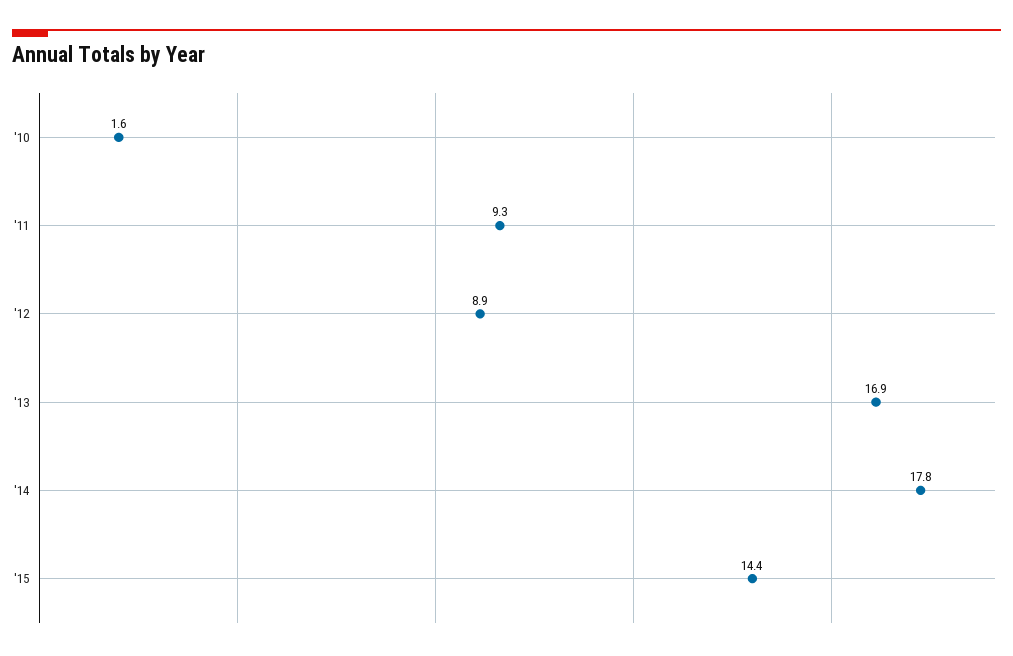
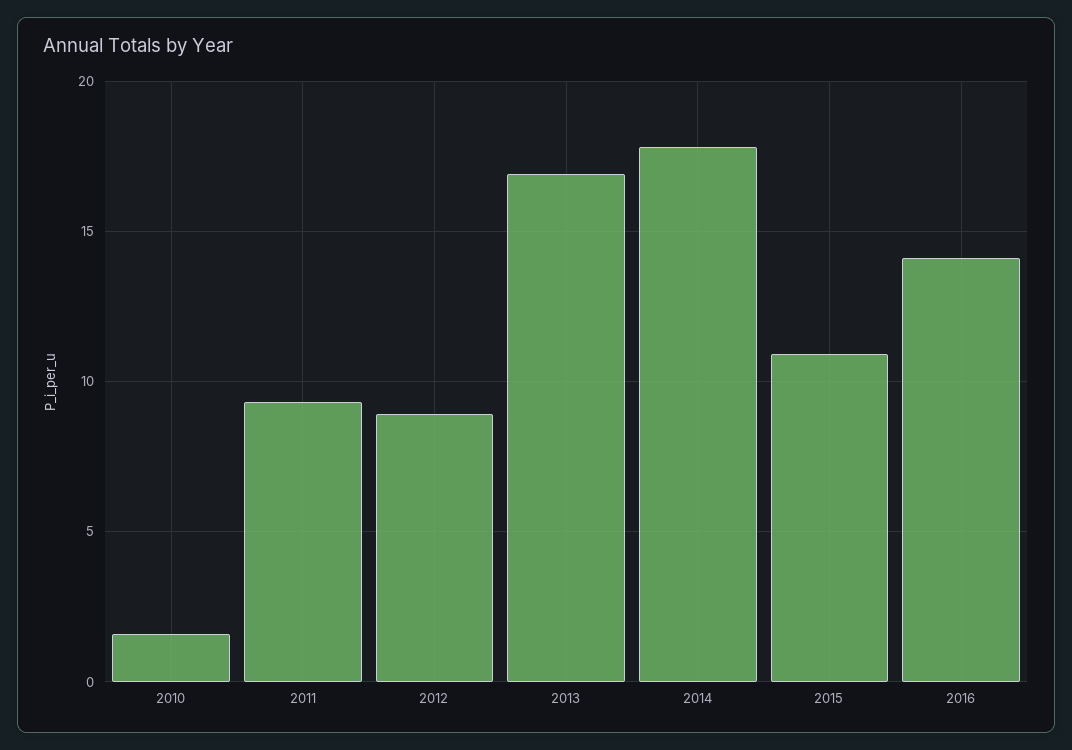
'15: 14.4 -> 11
2016: none -> 14

